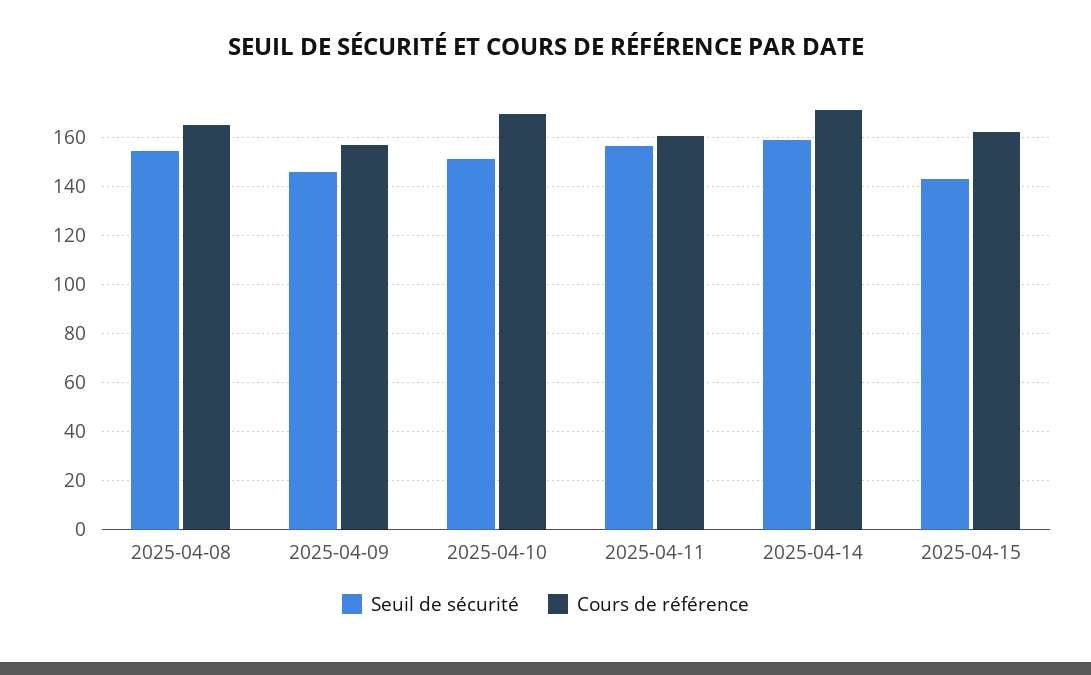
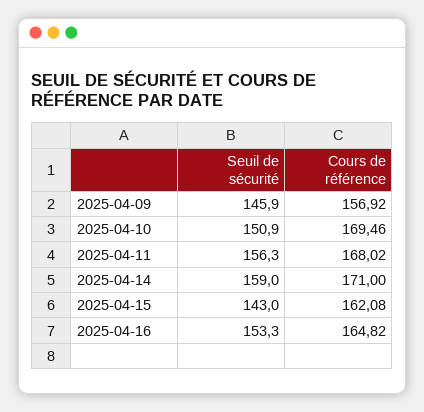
Seuil de sécurité, 2025-04-08: 155 -> none
Cours de référence, 2025-04-08: 165 -> none
Cours de référence, 2025-04-11: 160 -> 168.02
Seuil de sécurité, 2025-04-16: none -> 153.3
Cours de référence, 2025-04-16: none -> 164.82

